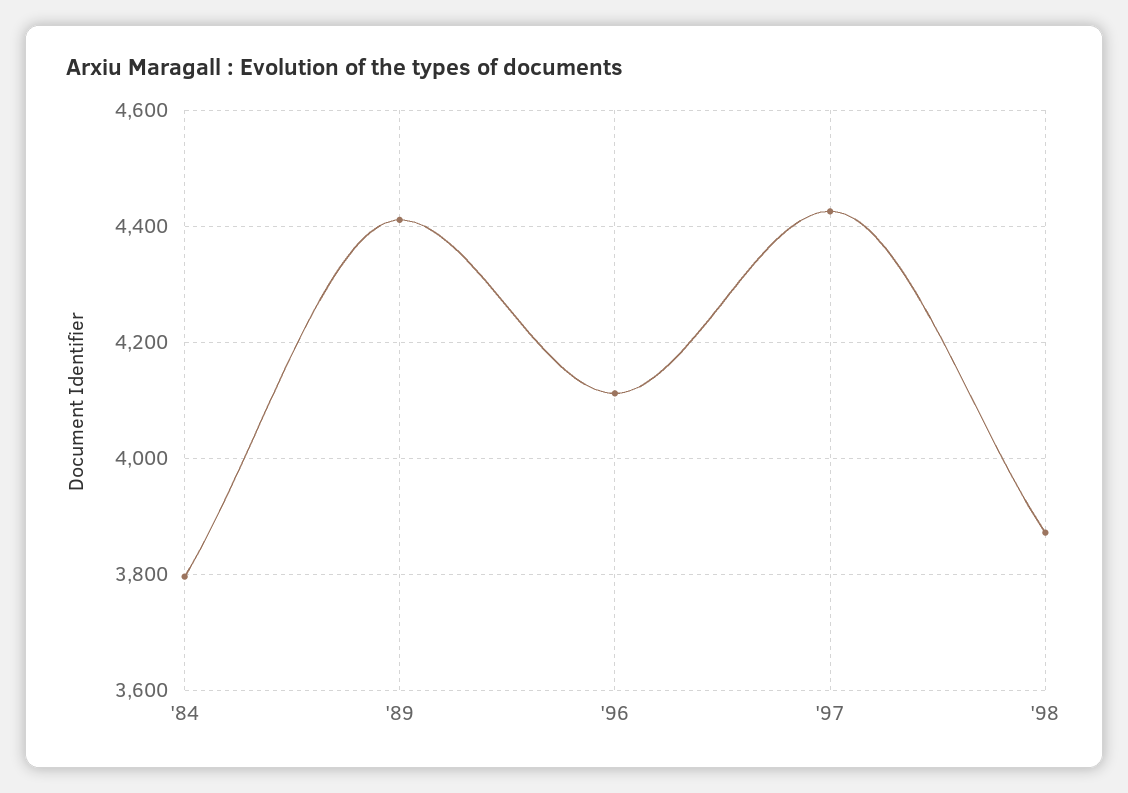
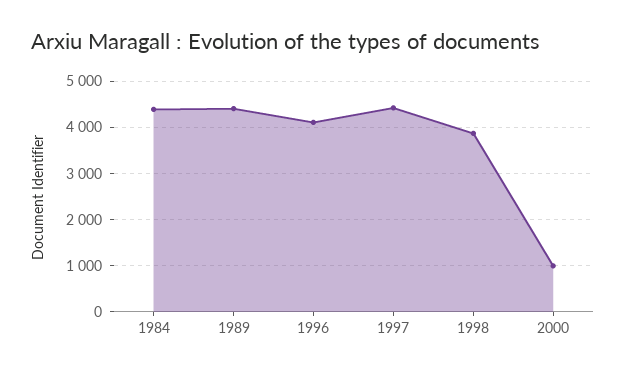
'84: 3800 -> 4400
2000: none -> 1000

